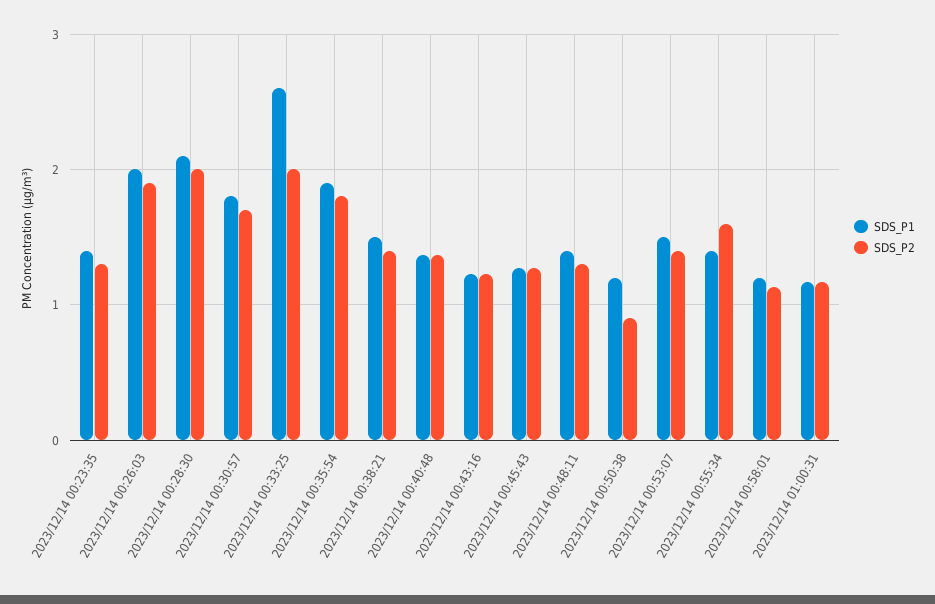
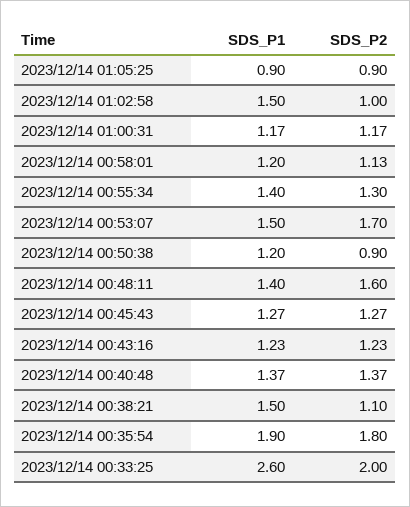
SDS_P1, 2023/12/14 00:23:35: 1.4 -> none
SDS_P2, 2023/12/14 00:23:35: 1.3 -> none
SDS_P1, 2023/12/14 00:26:03: 2 -> none
SDS_P2, 2023/12/14 00:26:03: 1.9 -> none
SDS_P1, 2023/12/14 00:28:30: 2.1 -> none
SDS_P2, 2023/12/14 00:28:30: 2 -> none
SDS_P1, 2023/12/14 00:30:57: 1.8 -> none
SDS_P2, 2023/12/14 00:30:57: 1.7 -> none
SDS_P2, 2023/12/14 00:38:21: 1.4 -> 1.1
SDS_P2, 2023/12/14 00:48:11: 1.3 -> 1.6
SDS_P2, 2023/12/14 00:53:07: 1.4 -> 1.7
SDS_P2, 2023/12/14 00:55:34: 1.6 -> 1.3
SDS_P1, 2023/12/14 01:05:25: none -> 0.9
SDS_P2, 2023/12/14 01:05:25: none -> 0.9
SDS_P1, 2023/12/14 01:02:58: none -> 1.5
SDS_P2, 2023/12/14 01:02:58: none -> 1

